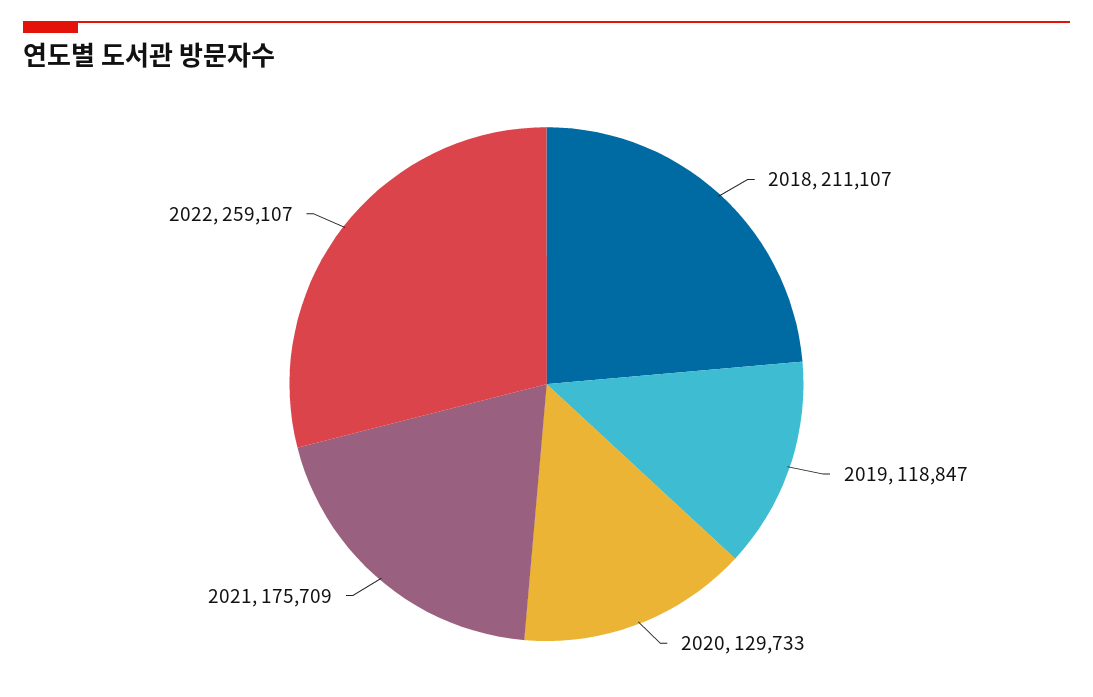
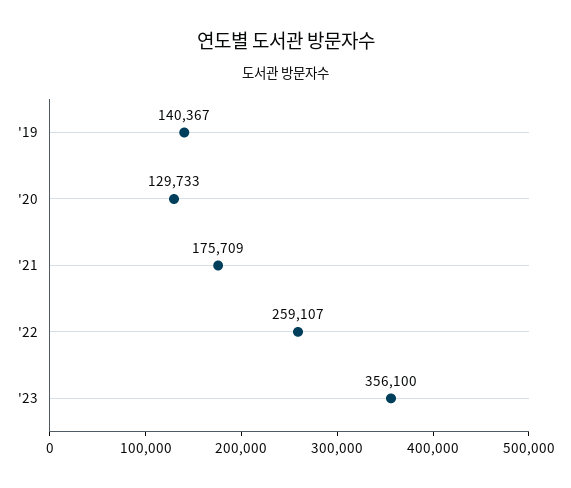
2018: 211107 -> none
2019: 118847 -> 140367
'23: none -> 356100

